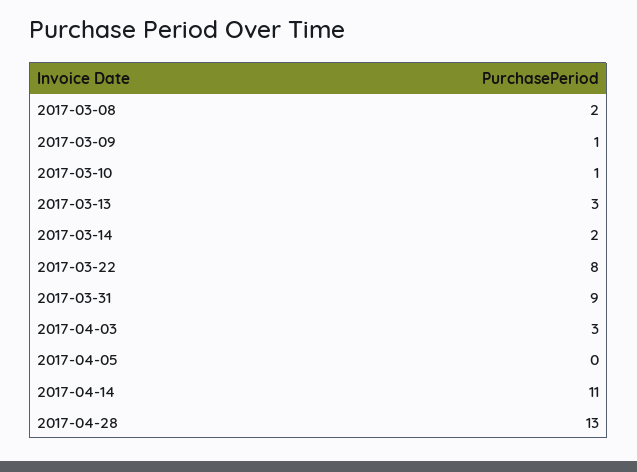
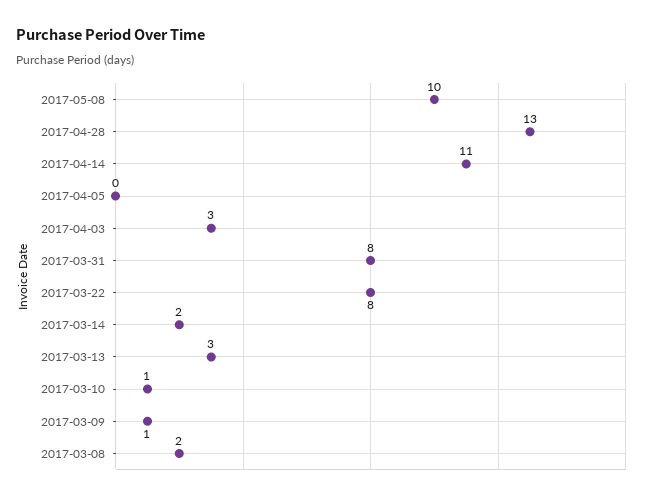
2017-03-31: 9 -> 8
2017-05-08: none -> 10

